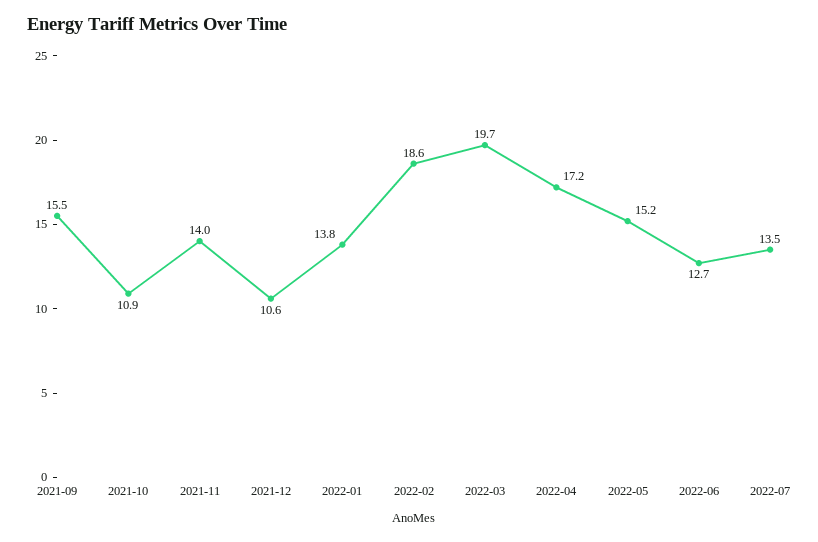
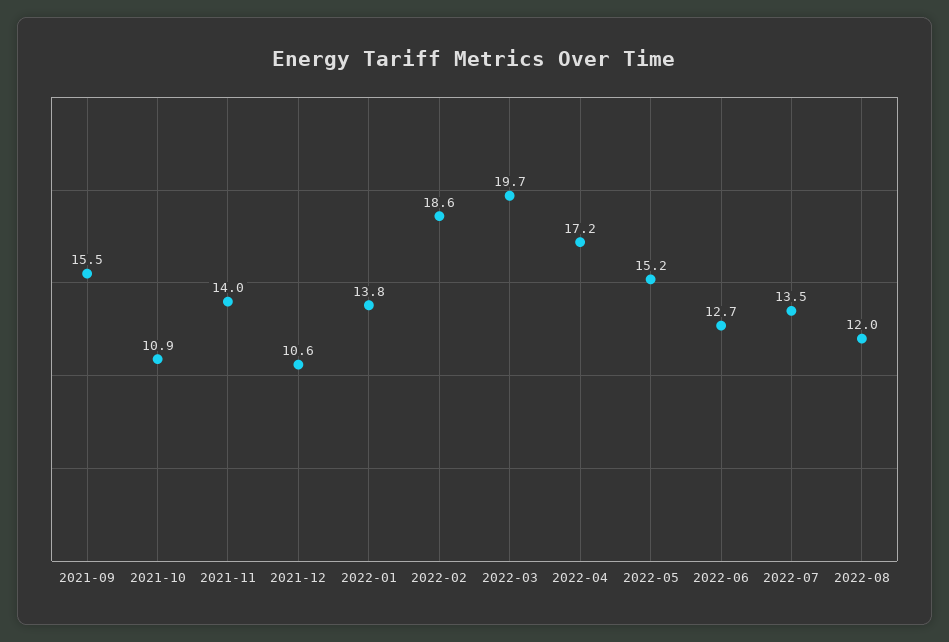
2022-08: none -> 12

